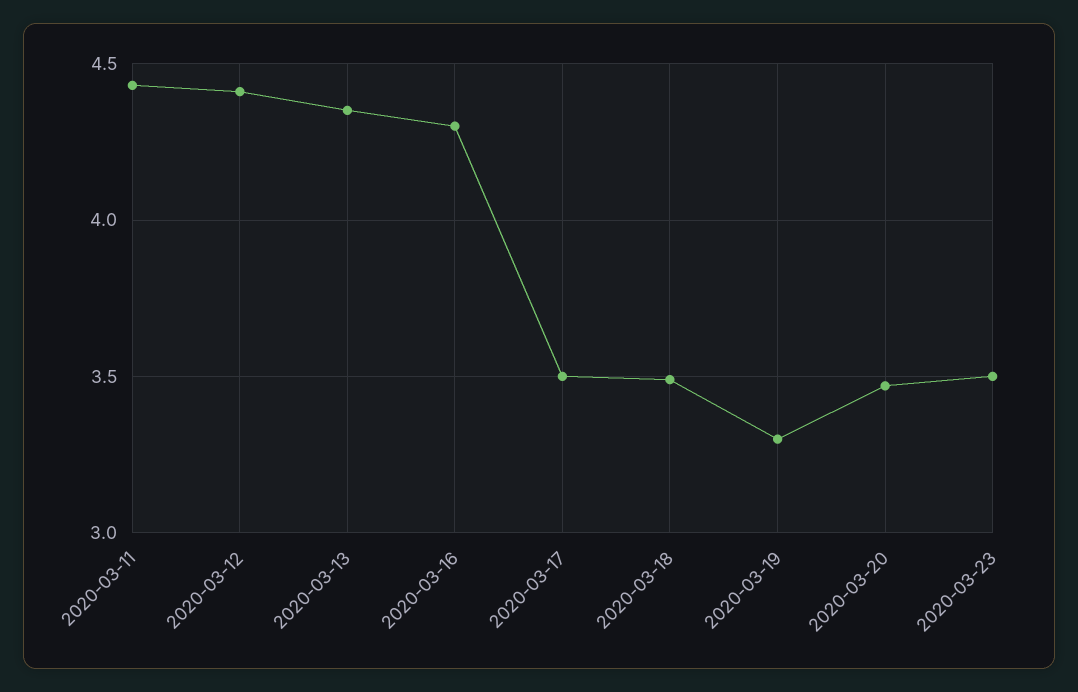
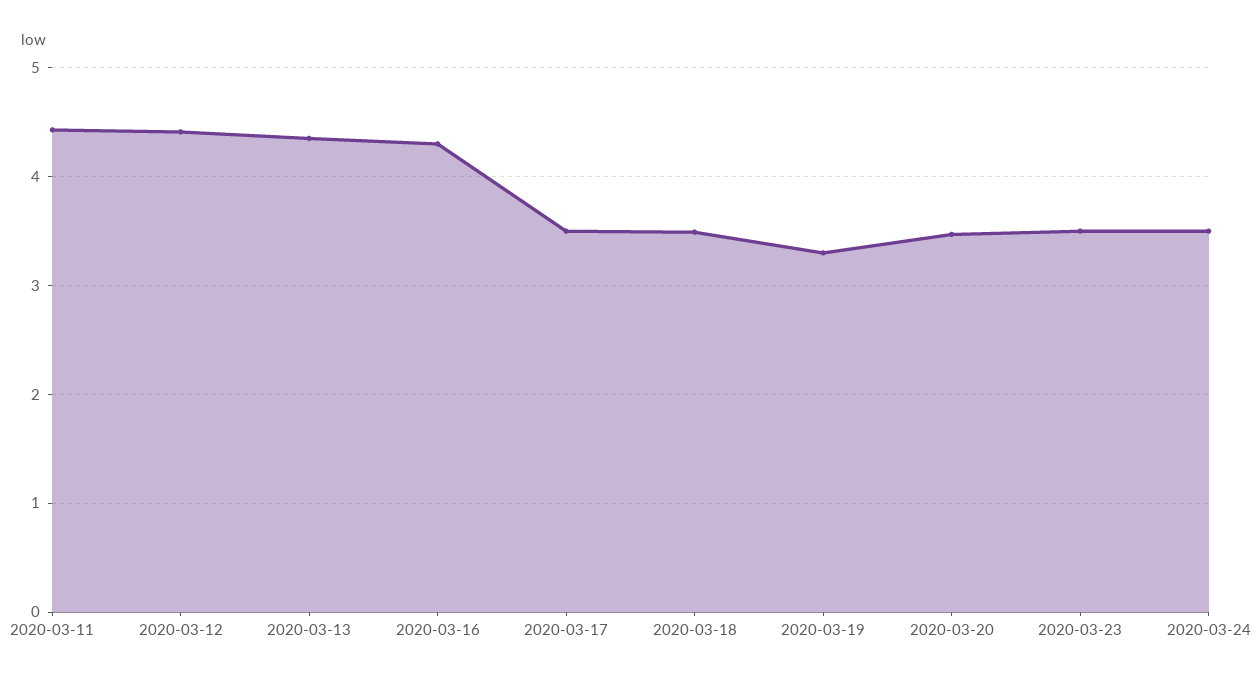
2020-03-24: none -> 3.5

